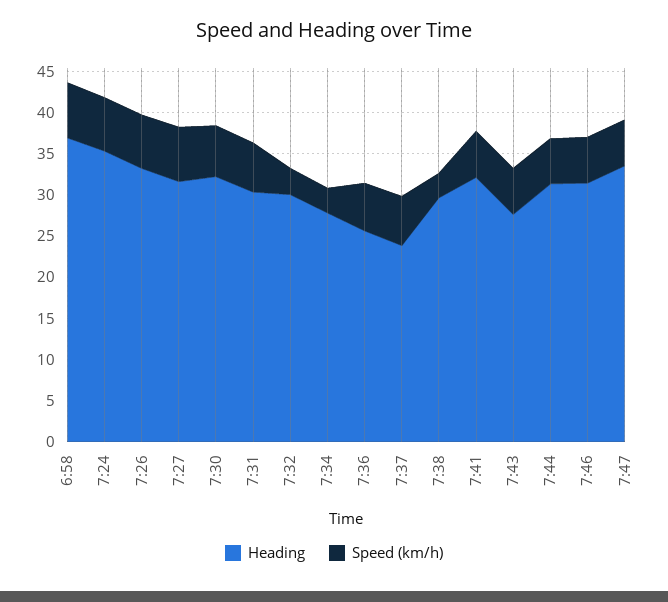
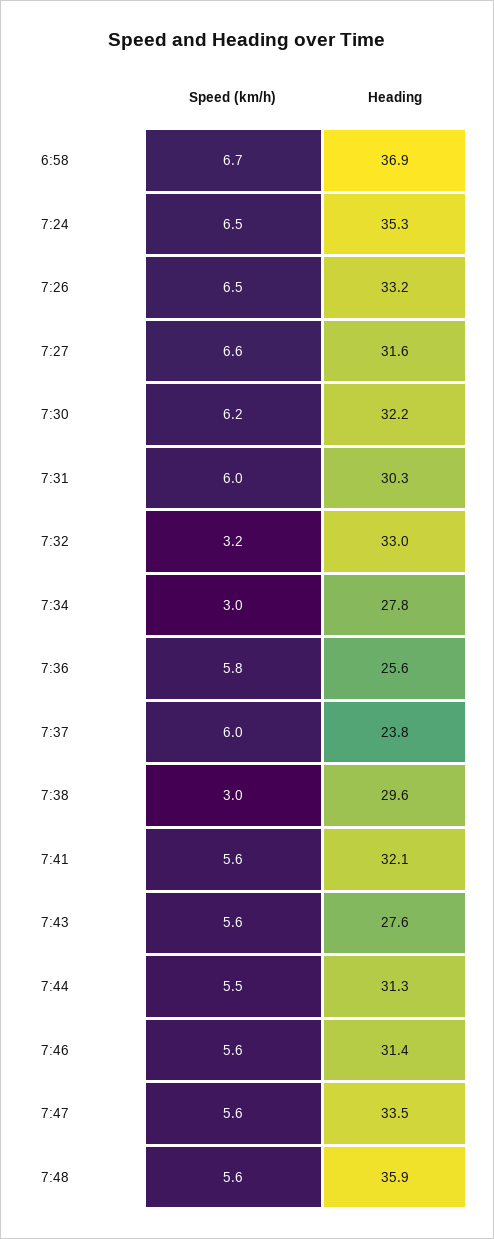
Heading, 7:32: 30 -> 33
Speed (km/h), 7:48: none -> 5.6
Heading, 7:48: none -> 35.9

